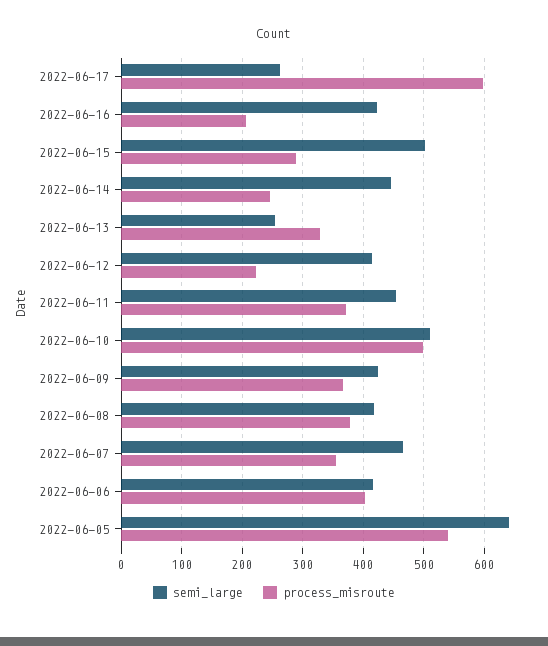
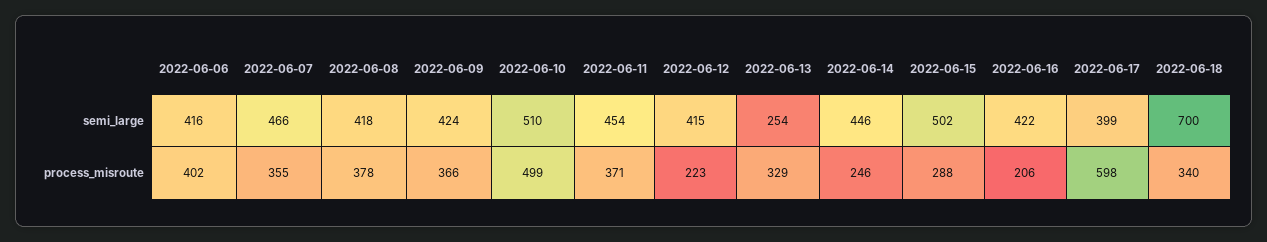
semi_large, 2022-06-17: 260 -> 399
semi_large, 2022-06-05: 640 -> none
process_misroute, 2022-06-05: 540 -> none
semi_large, 2022-06-18: none -> 700
process_misroute, 2022-06-18: none -> 340

